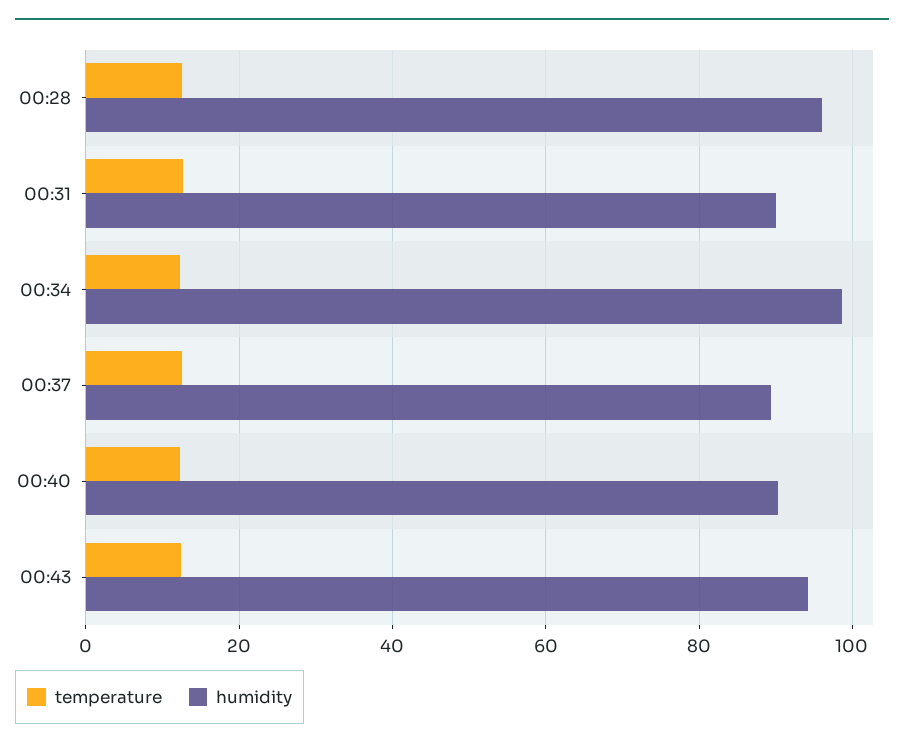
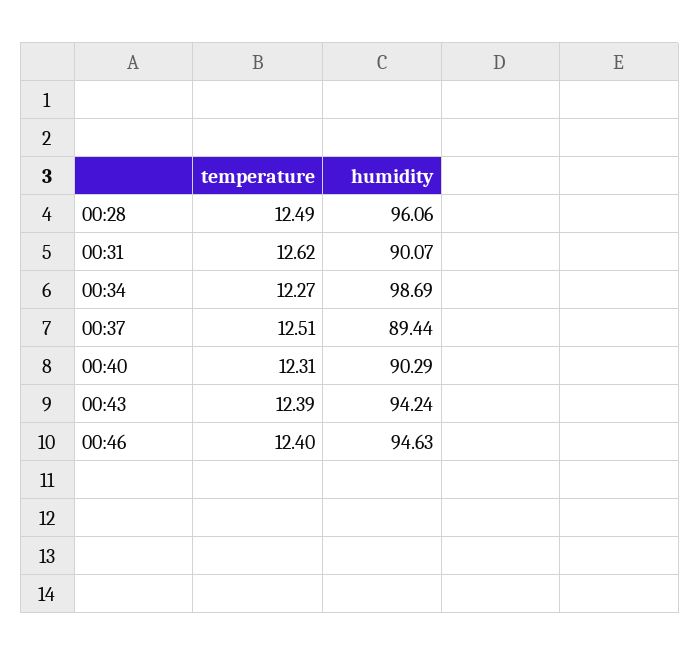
temperature, 00:46: none -> 12.4
humidity, 00:46: none -> 94.63

